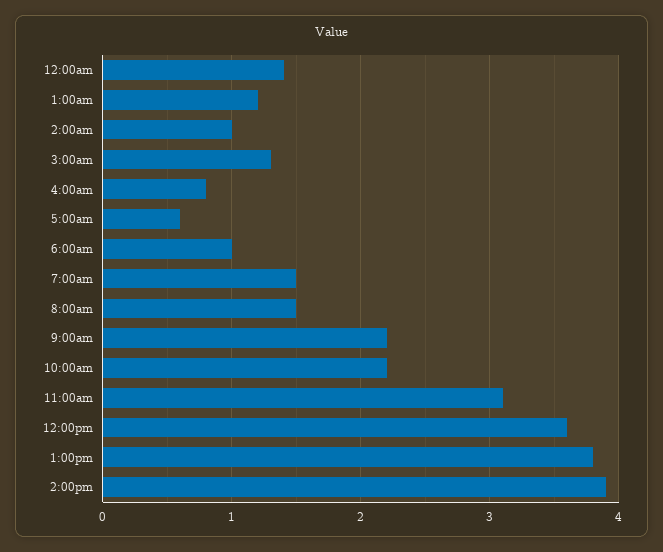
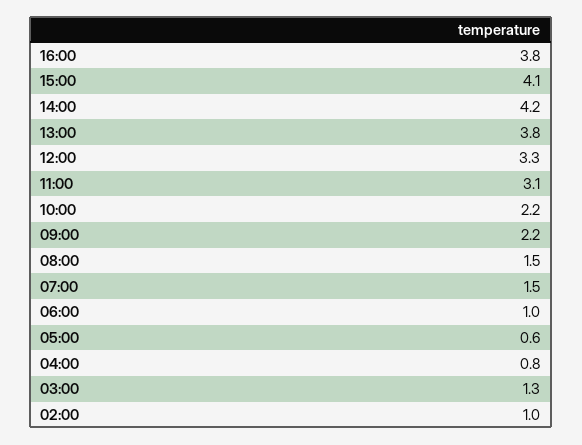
12:00am: 1.4 -> none
1:00am: 1.2 -> none
12:00pm: 3.6 -> 3.3
2:00pm: 3.9 -> 4.2
16:00: none -> 3.8
15:00: none -> 4.1

